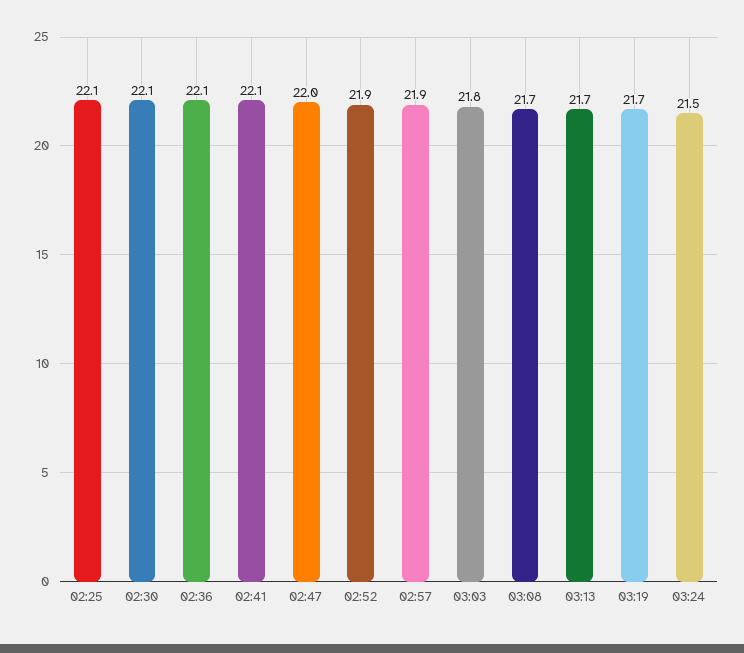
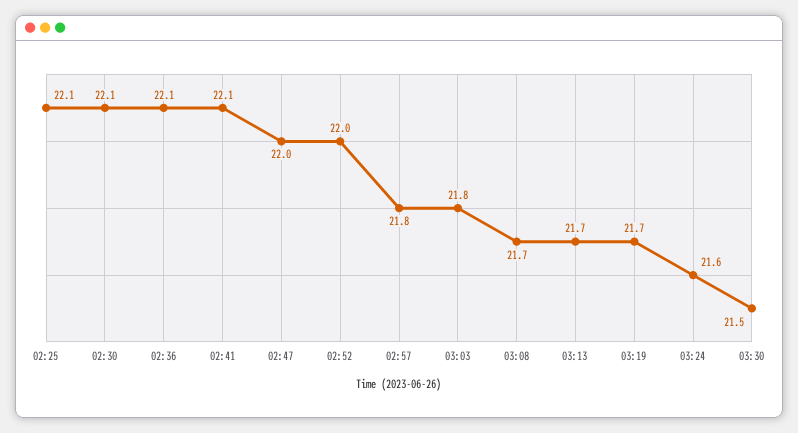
02:52: 21.9 -> 22
02:57: 21.9 -> 21.8
03:24: 21.5 -> 21.6
03:30: none -> 21.5

